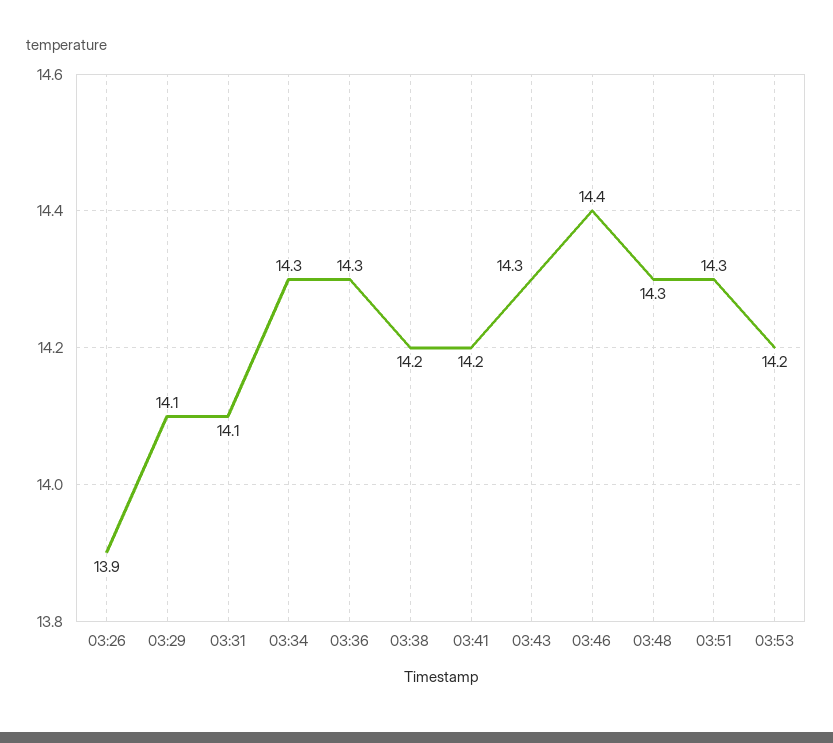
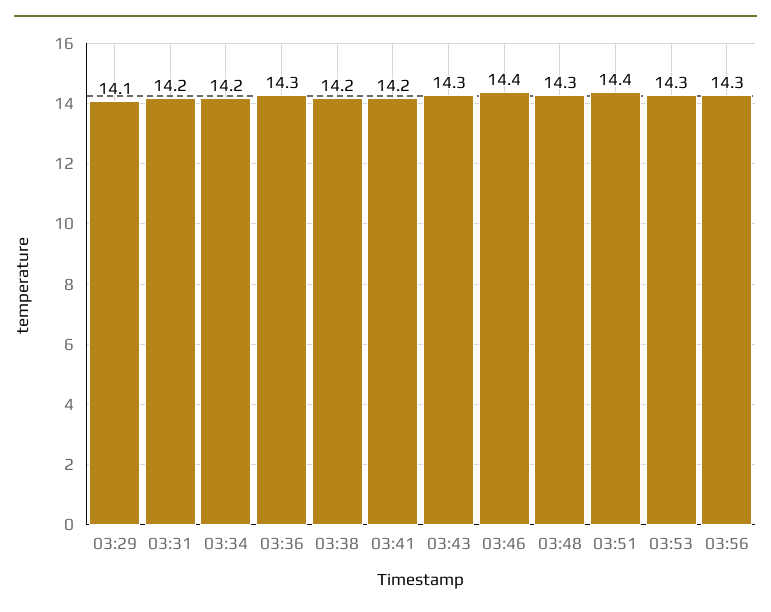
03:26: 13.9 -> none
03:31: 14.1 -> 14.2
03:34: 14.3 -> 14.2
03:51: 14.3 -> 14.4
03:53: 14.2 -> 14.3
03:56: none -> 14.3

